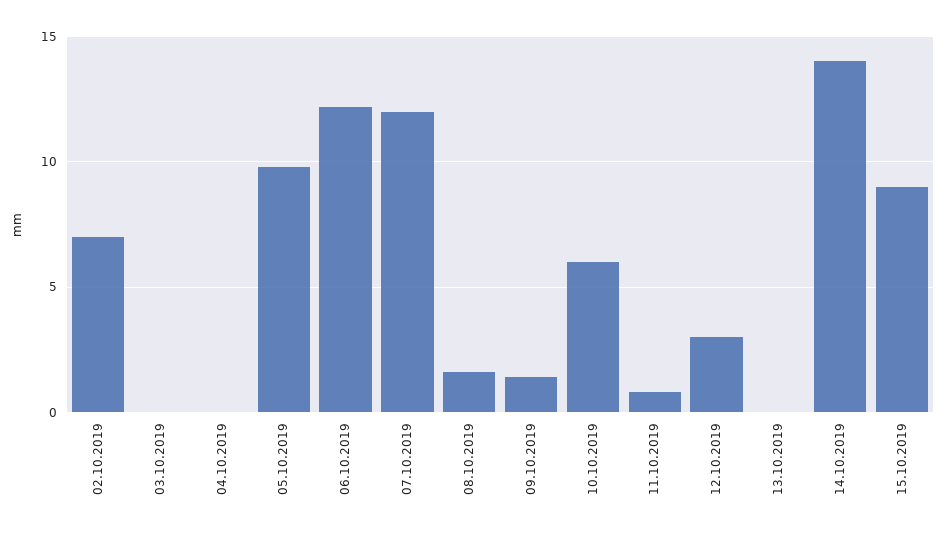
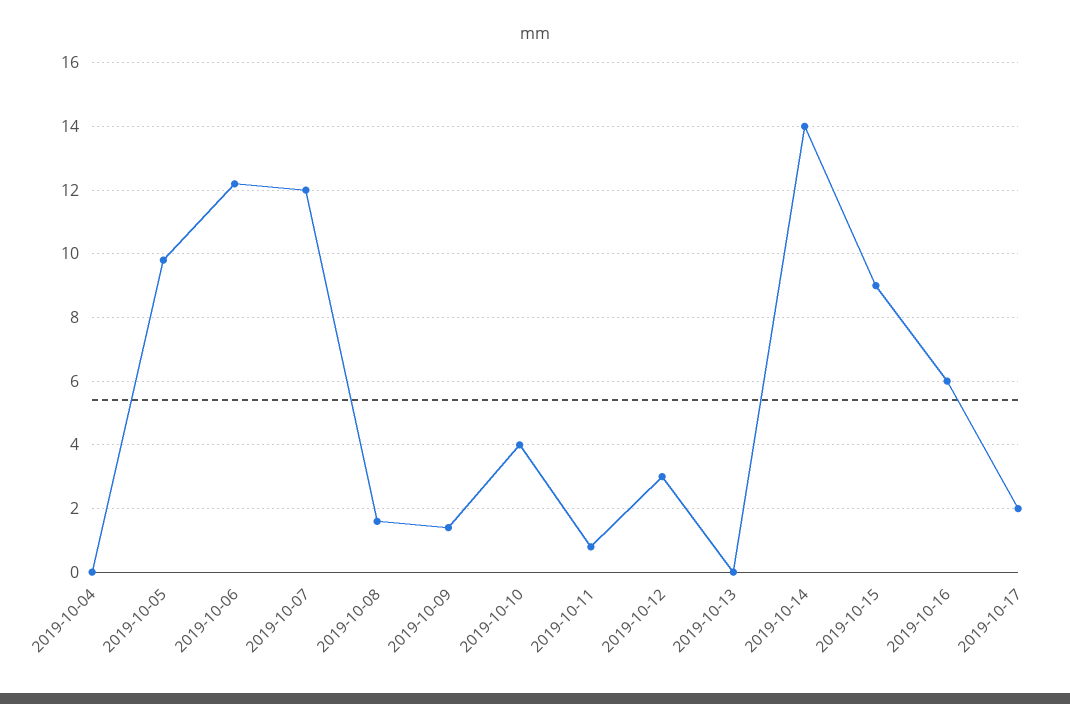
02.10.2019: 7 -> none
03.10.2019: 0 -> none
10.10.2019: 6 -> 4
2019-10-16: none -> 6
2019-10-17: none -> 2

